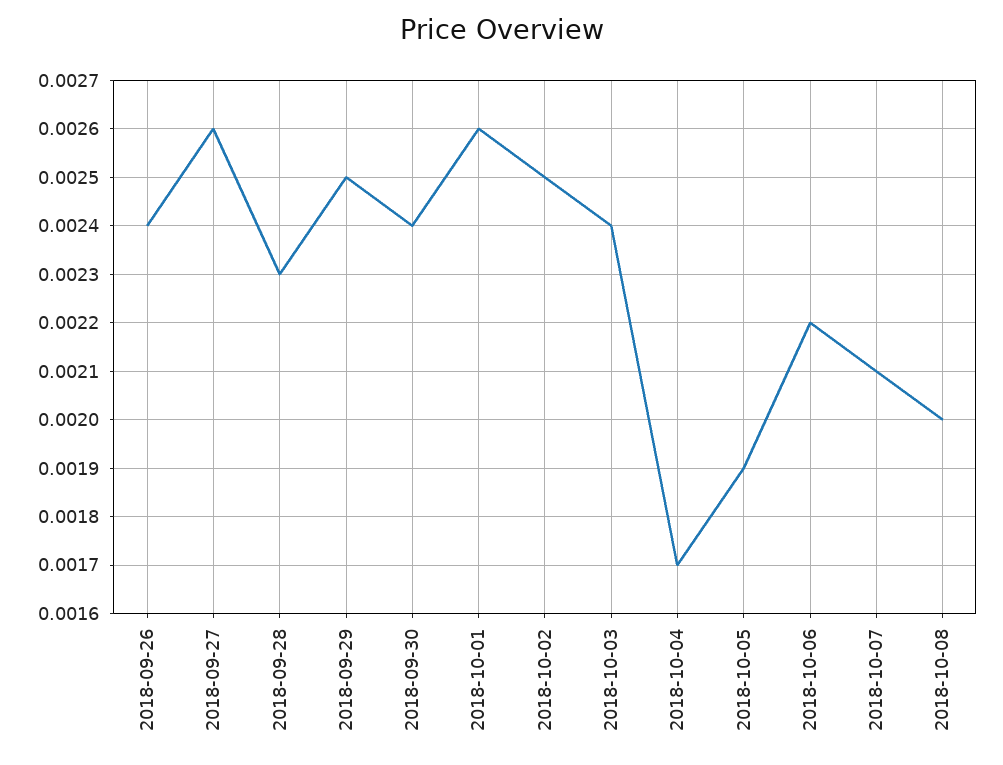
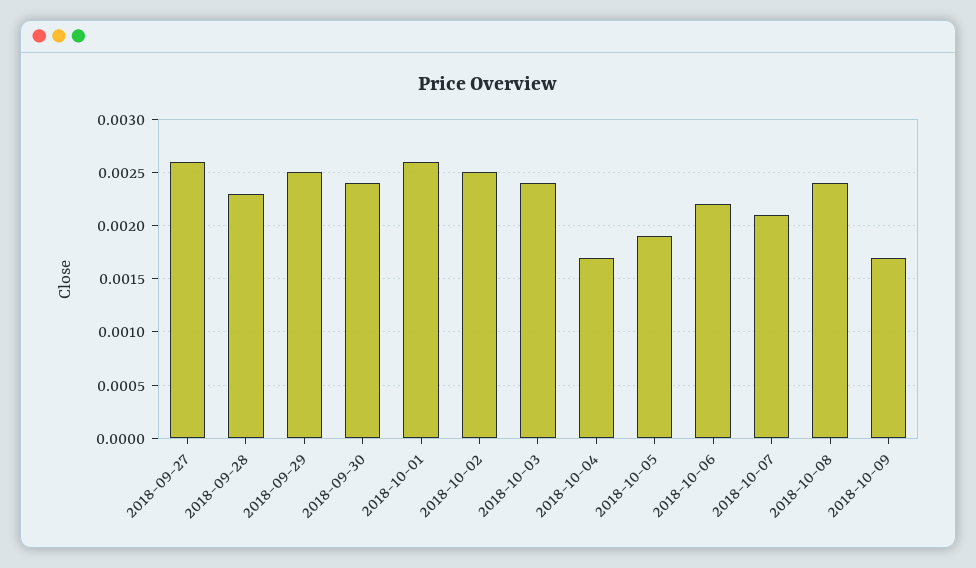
2018-09-26: 0.0024 -> none
2018-10-08: 0.002 -> 0.0024
2018-10-09: none -> 0.0017

